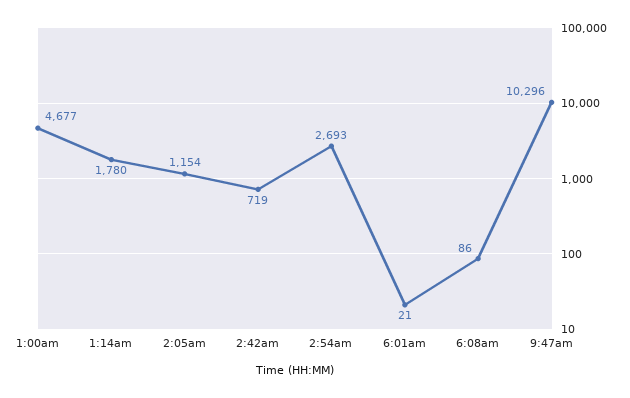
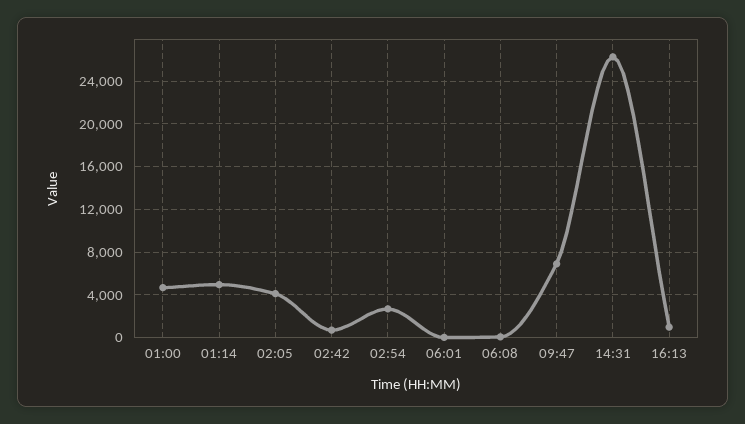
1:14am: 1780 -> 5000
2:05am: 1154 -> 4000
9:47am: 10296 -> 7000
14:31: none -> 26000
16:13: none -> 1000

